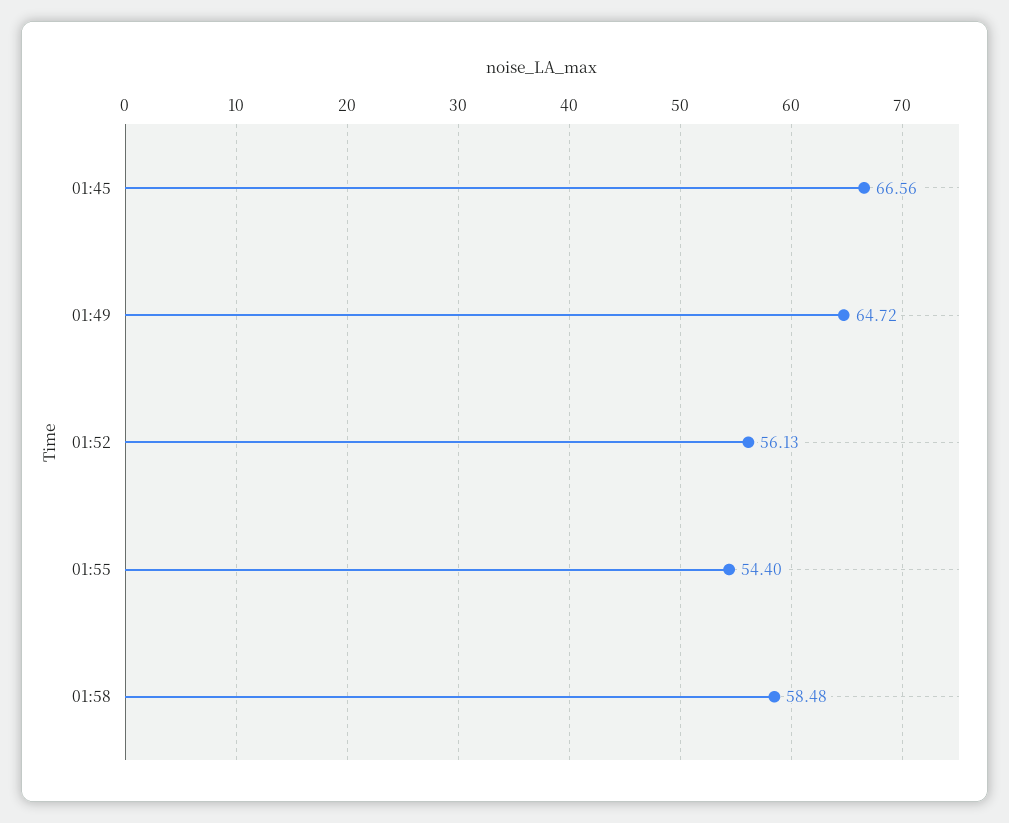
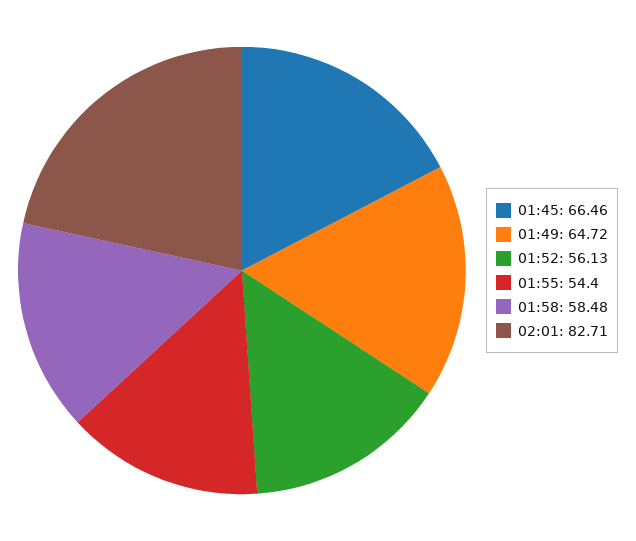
01:45: 66.56 -> 66.46
02:01: none -> 82.71

